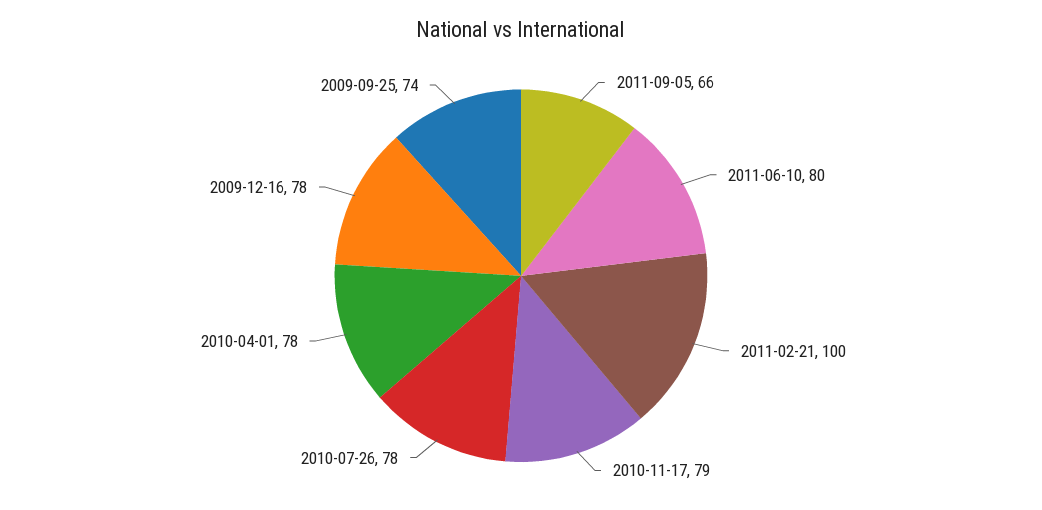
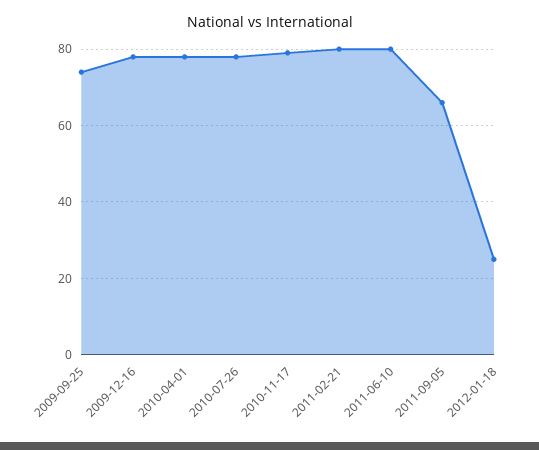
2011-02-21: 100 -> 80
2012-01-18: none -> 25

